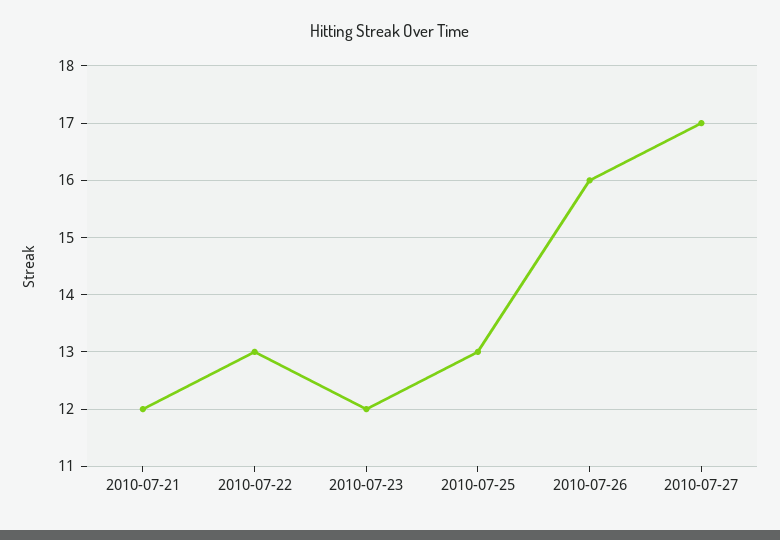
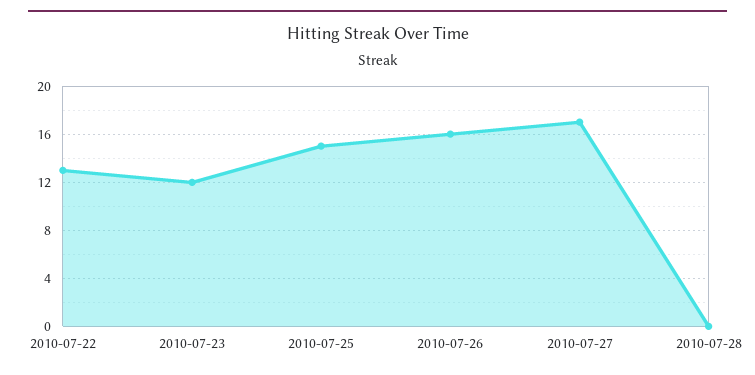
2010-07-21: 12 -> none
2010-07-25: 13 -> 15
2010-07-28: none -> 0

